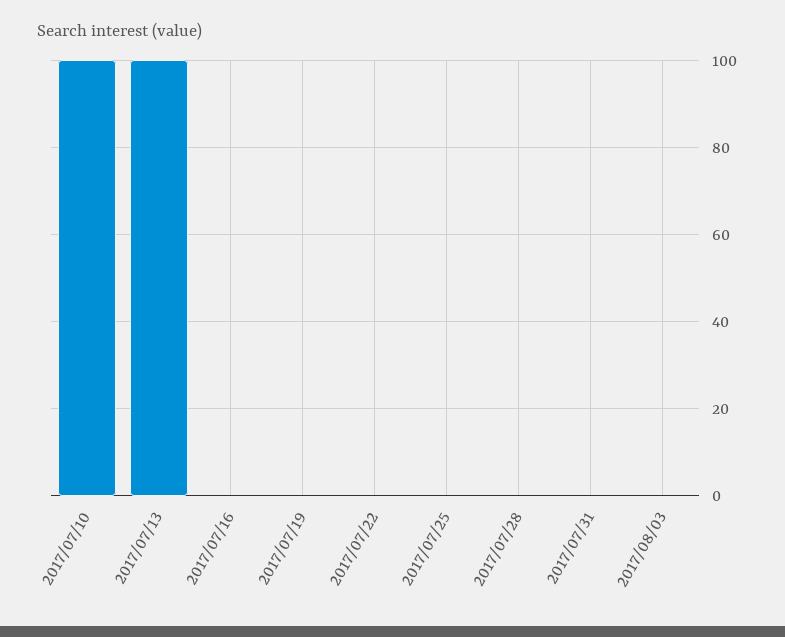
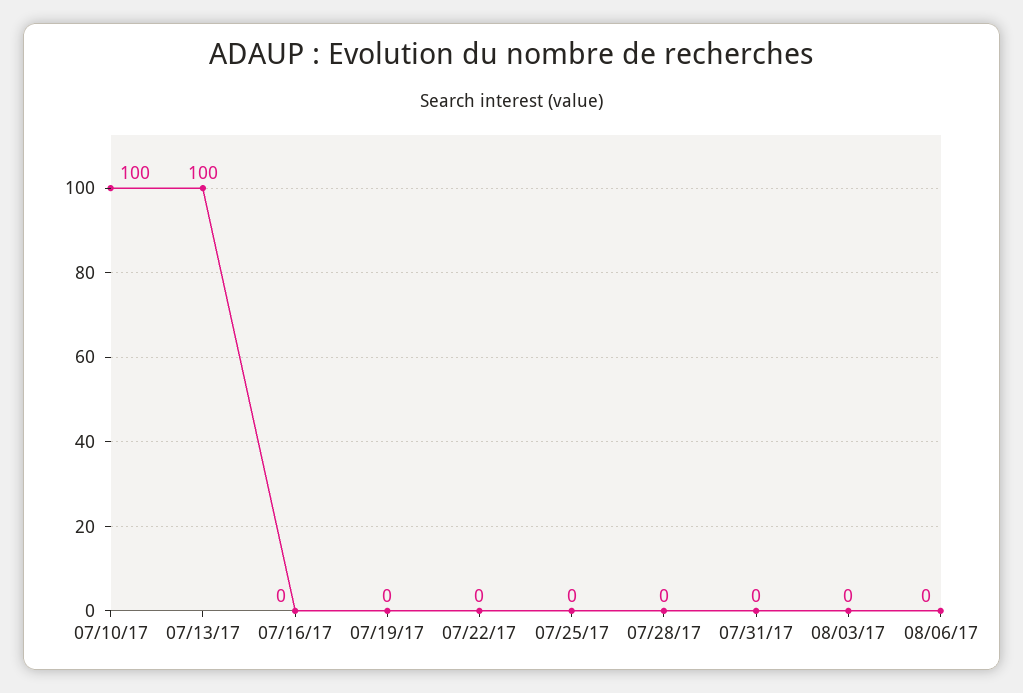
08/06/17: none -> 0

